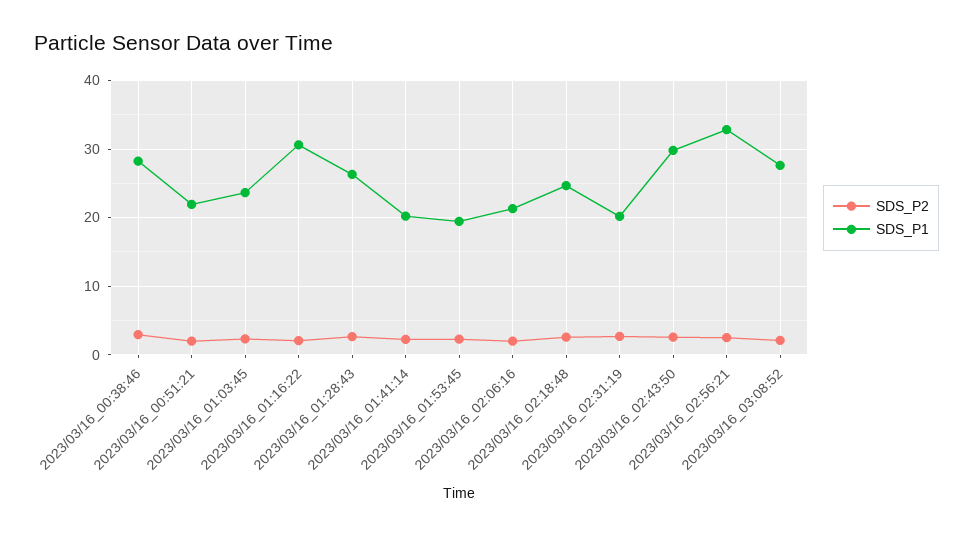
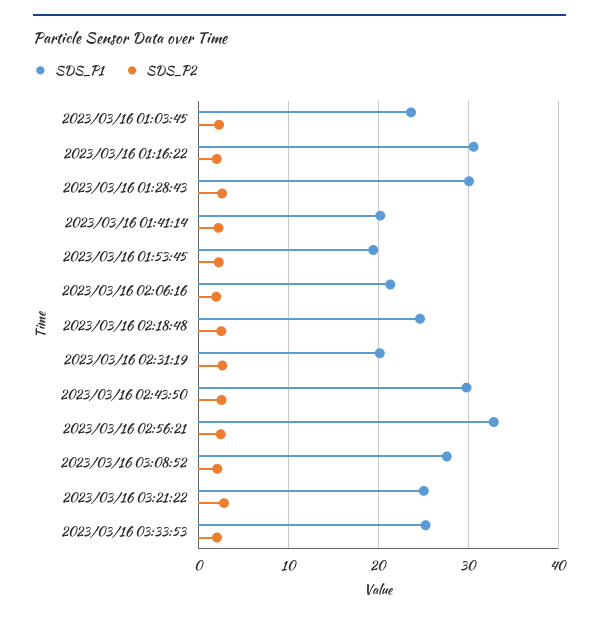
SDS_P2, 2023/03/16_00:38:46: 3 -> none
SDS_P1, 2023/03/16_00:38:46: 28 -> none
SDS_P2, 2023/03/16_00:51:21: 2 -> none
SDS_P1, 2023/03/16_00:51:21: 22 -> none
SDS_P1, 2023/03/16_01:28:43: 26 -> 30
SDS_P1, 2023/03/16 03:21:22: none -> 25
SDS_P2, 2023/03/16 03:21:22: none -> 3
SDS_P1, 2023/03/16 03:33:53: none -> 25
SDS_P2, 2023/03/16 03:33:53: none -> 2

